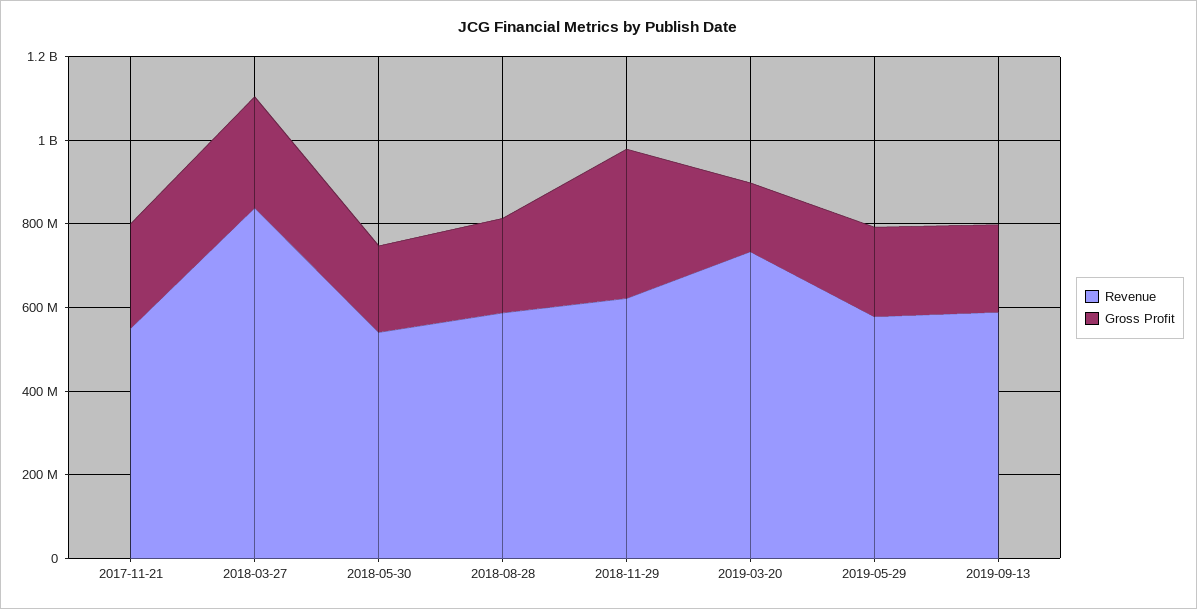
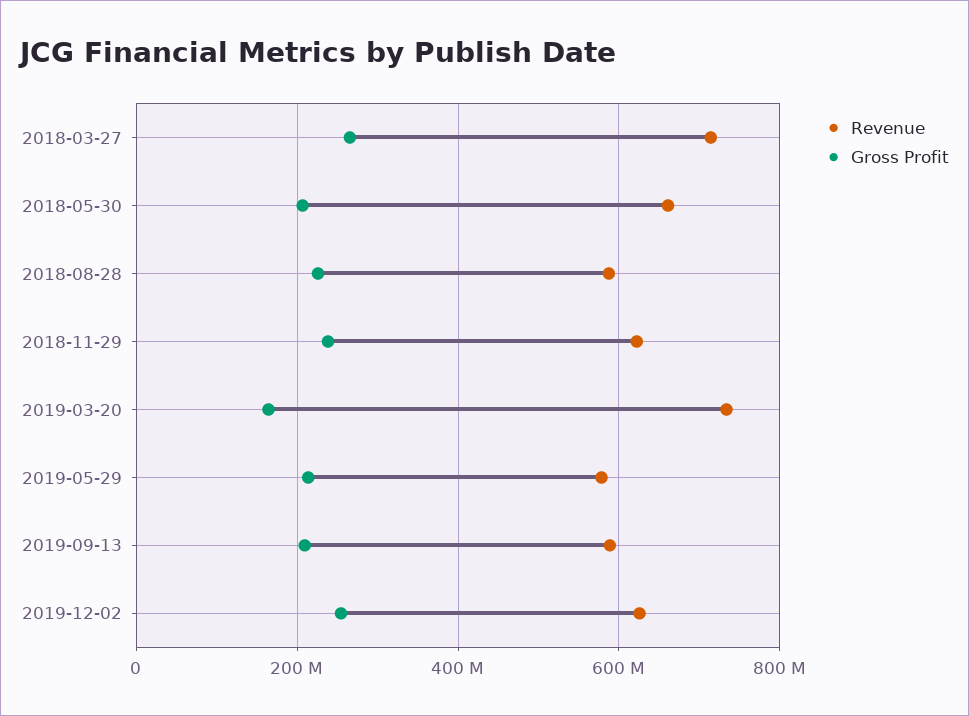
Revenue, 2017-11-21: 550000000 -> none
Gross Profit, 2017-11-21: 250000000 -> none
Revenue, 2018-03-27: 850000000 -> 720000000
Revenue, 2018-05-30: 550000000 -> 660000000
Gross Profit, 2018-11-29: 350000000 -> 240000000
Revenue, 2019-12-02: none -> 620000000
Gross Profit, 2019-12-02: none -> 260000000

